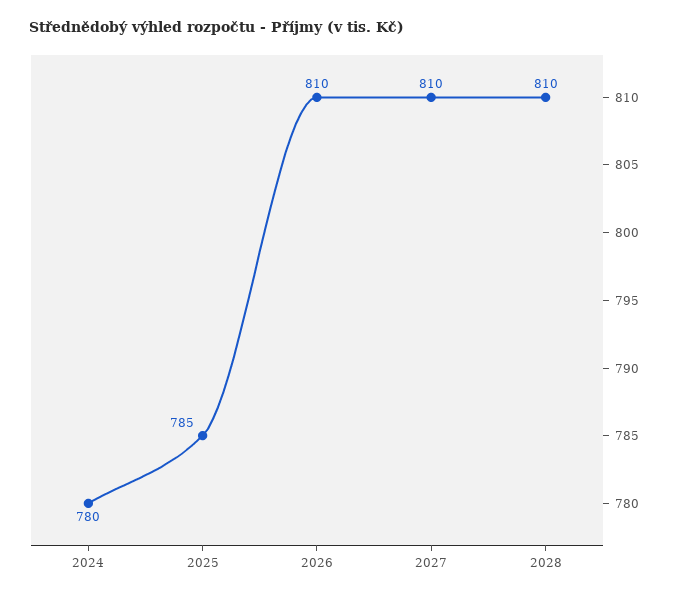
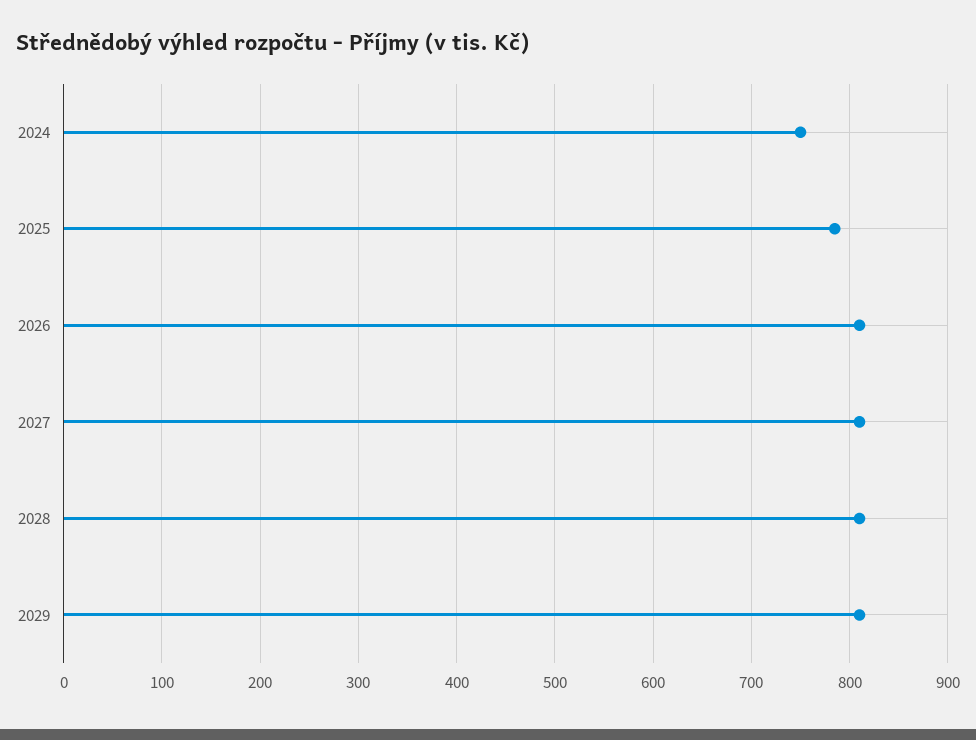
2024: 780 -> 750
2029: none -> 810

